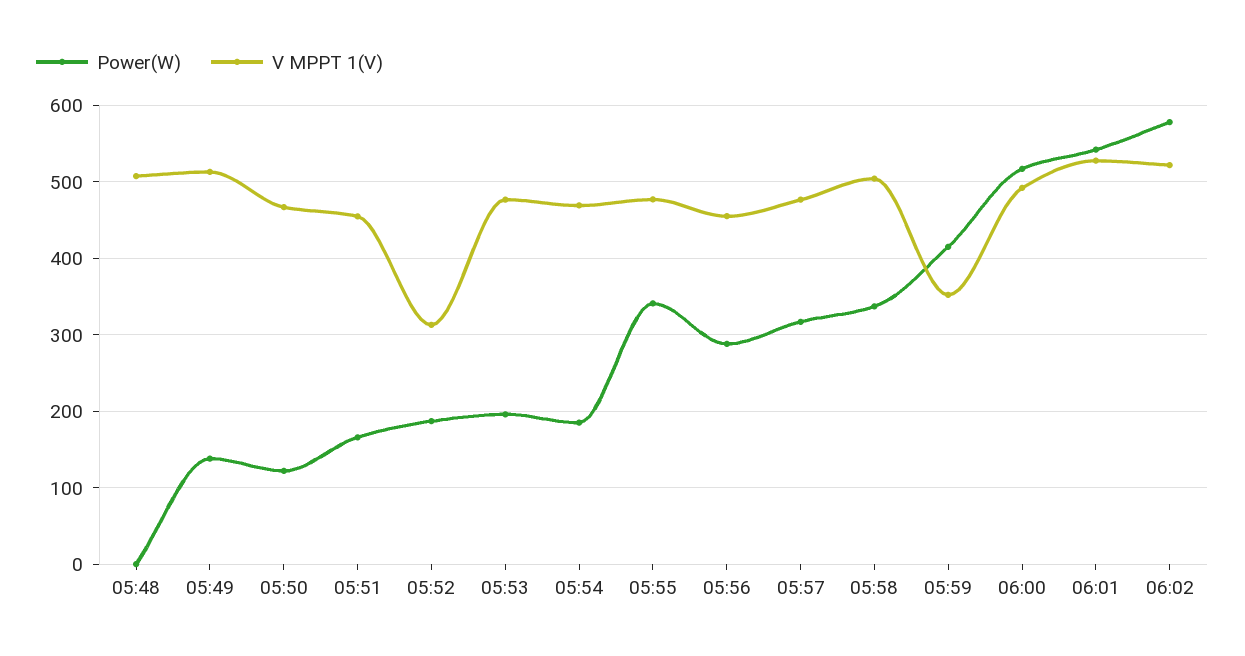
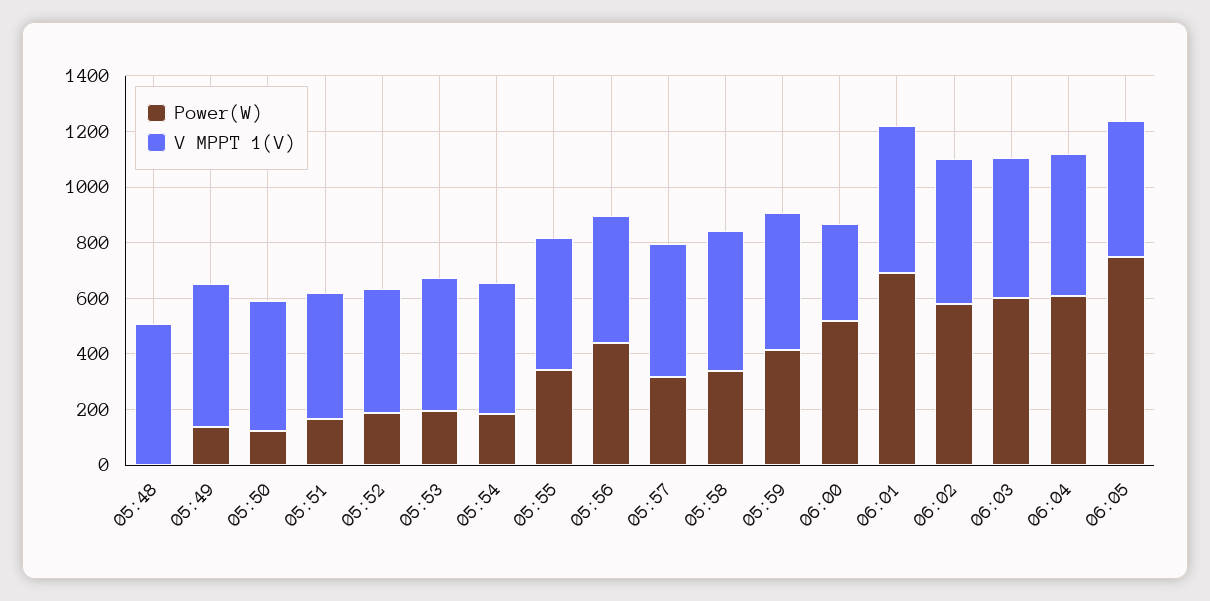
V MPPT 1(V), 05:52: 310 -> 450
Power(W), 05:56: 290 -> 450
V MPPT 1(V), 05:59: 350 -> 500
V MPPT 1(V), 06:00: 490 -> 350
Power(W), 06:01: 540 -> 700
Power(W), 06:03: none -> 600
V MPPT 1(V), 06:03: none -> 500
Power(W), 06:04: none -> 600
V MPPT 1(V), 06:04: none -> 500
Power(W), 06:05: none -> 750
V MPPT 1(V), 06:05: none -> 500

